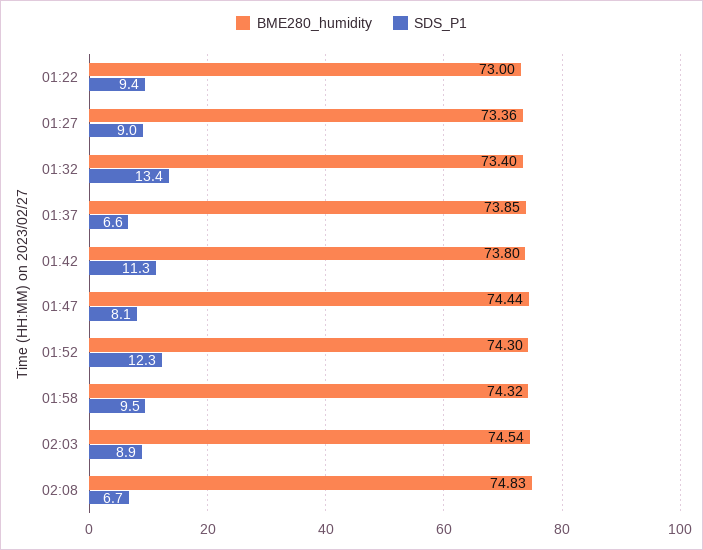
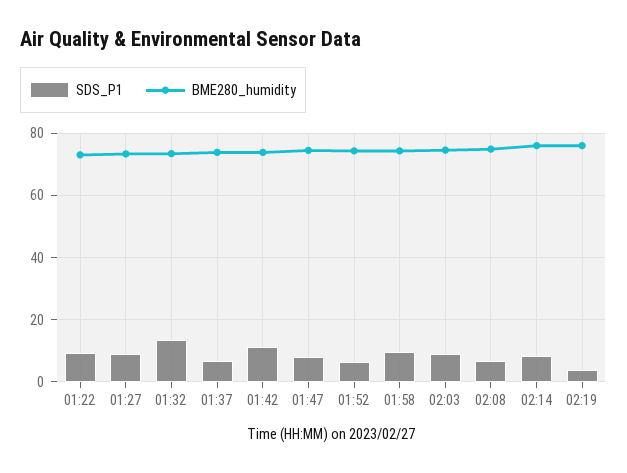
SDS_P1, 01:52: 12.3 -> 6
SDS_P1, 02:14: none -> 8
BME280_humidity, 02:14: none -> 76
SDS_P1, 02:19: none -> 4
BME280_humidity, 02:19: none -> 76

